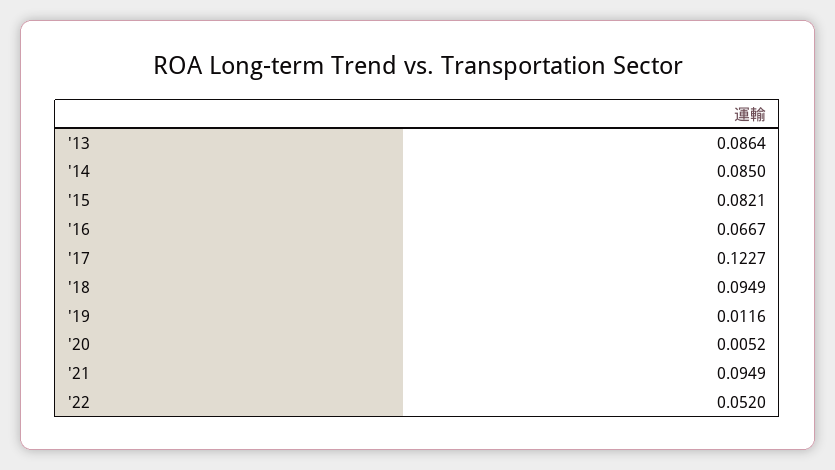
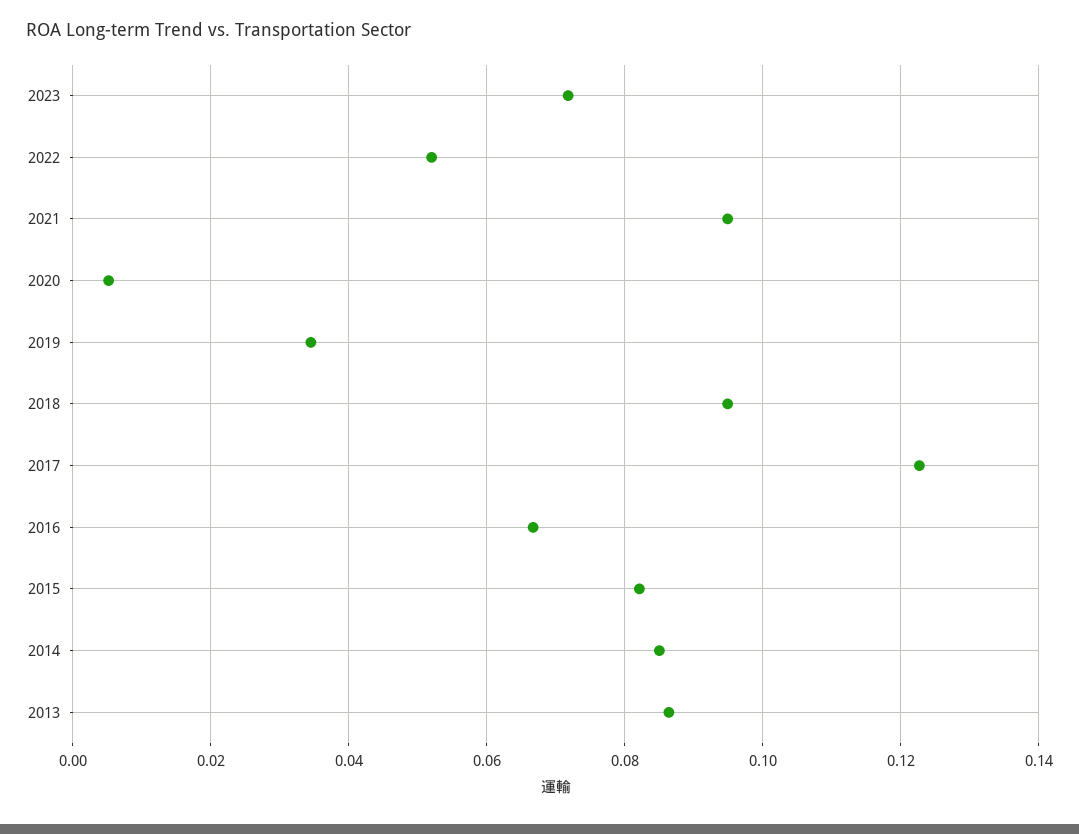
'19: 0.0116 -> 0.034
2023: none -> 0.072

